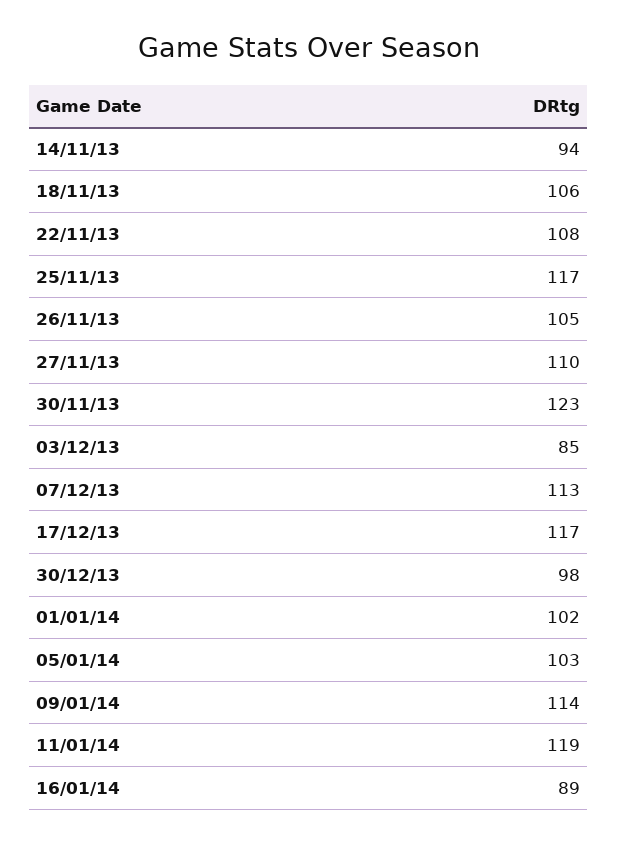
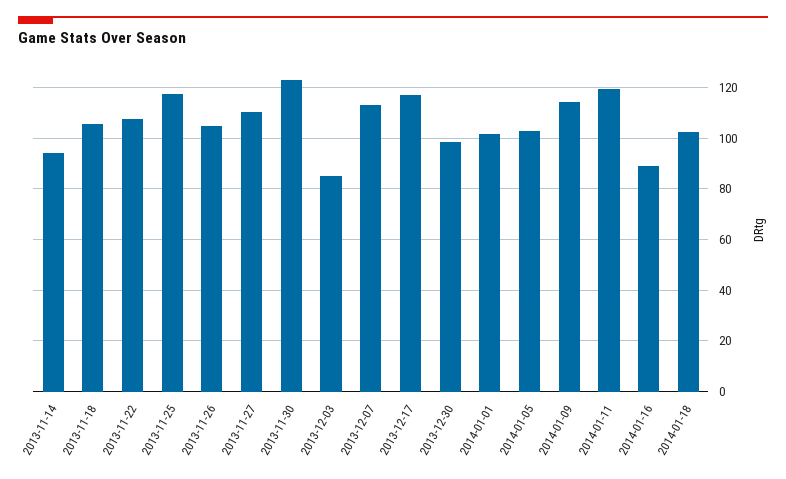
2014-01-18: none -> 102.5

